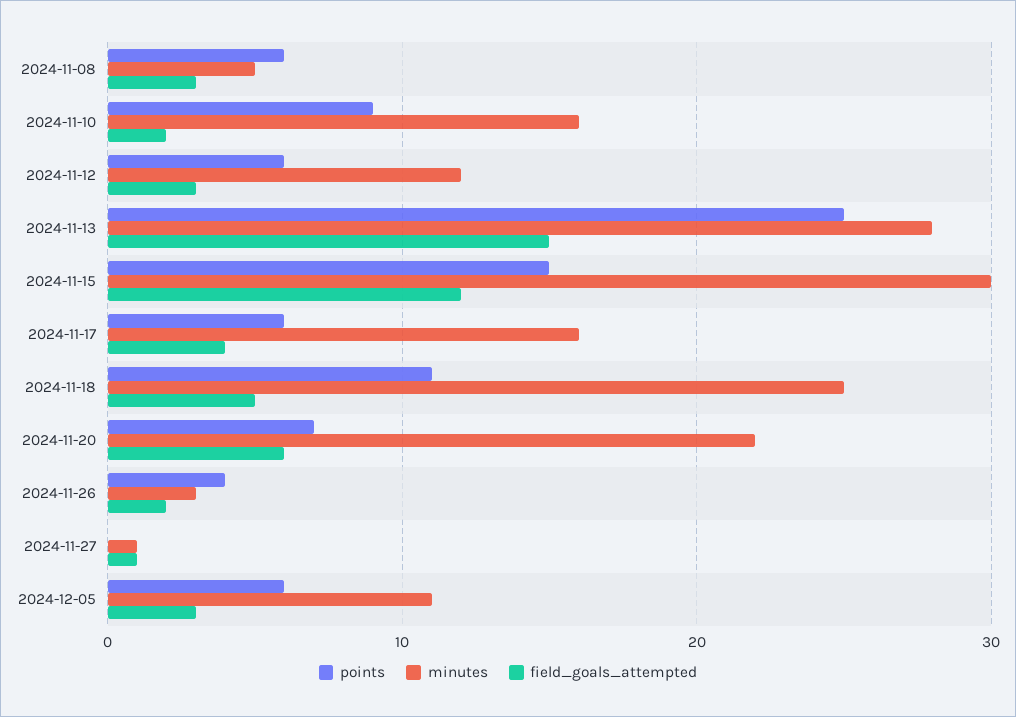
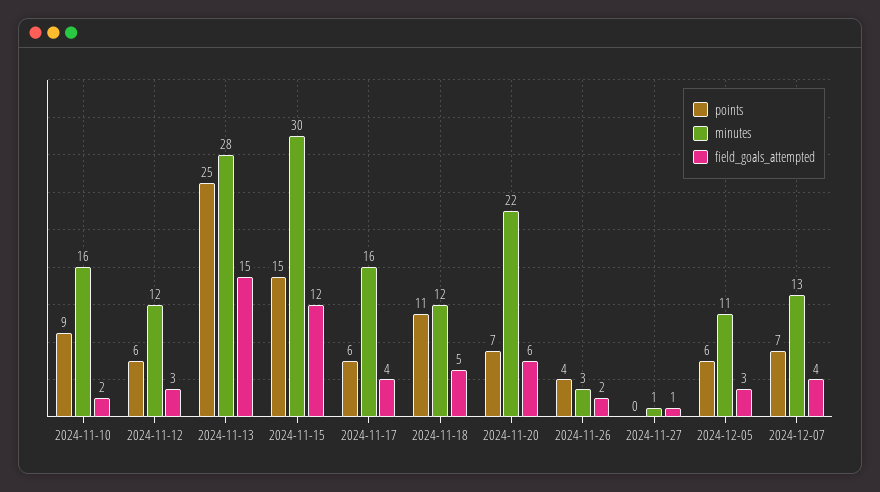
points, 2024-11-08: 6 -> none
minutes, 2024-11-08: 5 -> none
field_goals_attempted, 2024-11-08: 3 -> none
minutes, 2024-11-18: 25 -> 12
points, 2024-12-07: none -> 7
minutes, 2024-12-07: none -> 13
field_goals_attempted, 2024-12-07: none -> 4

